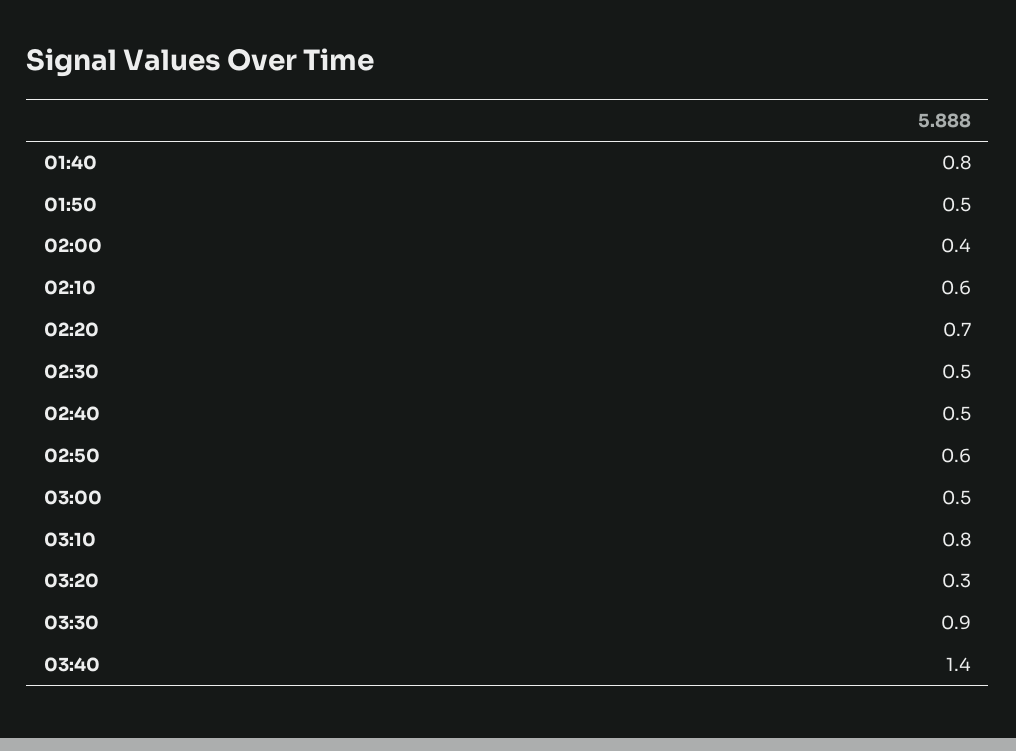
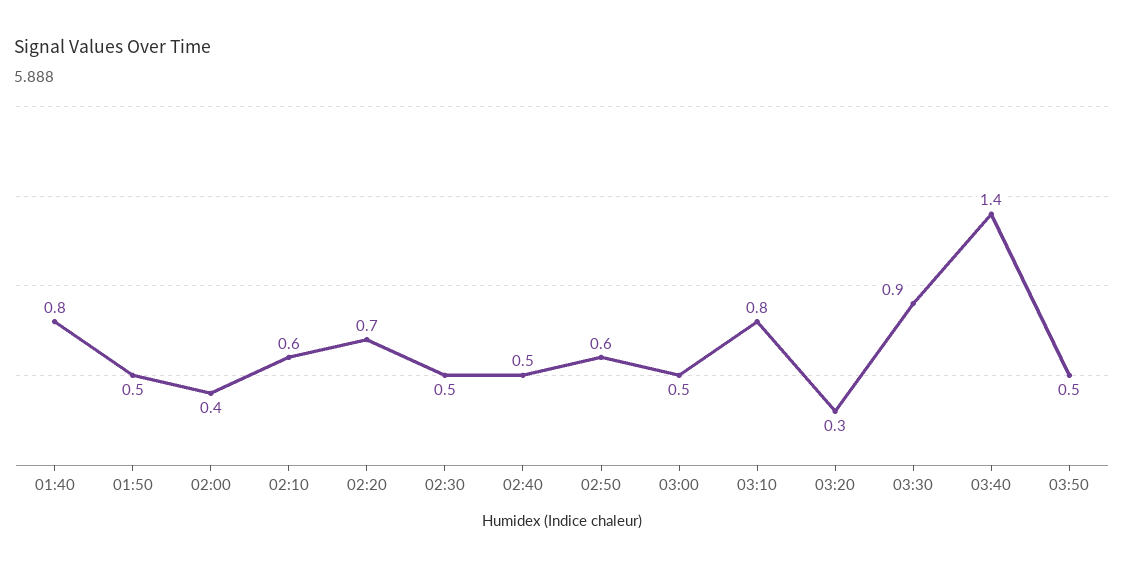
03:50: none -> 0.5

